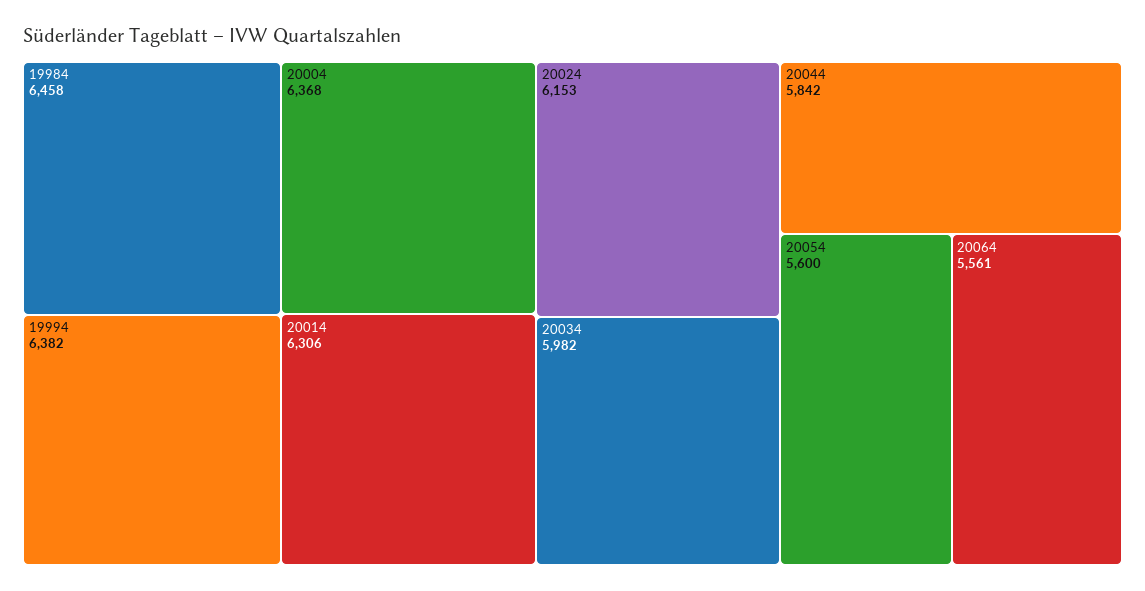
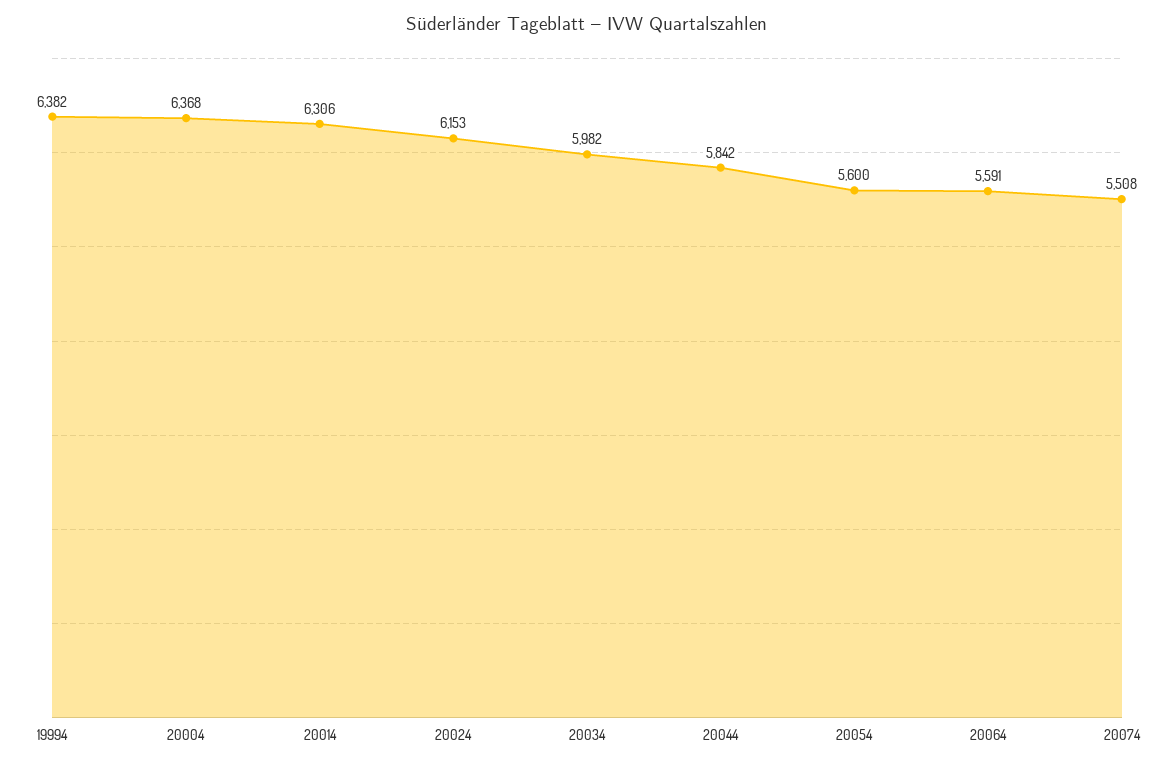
19984: 6458 -> none
20064: 5561 -> 5591
20074: none -> 5508

